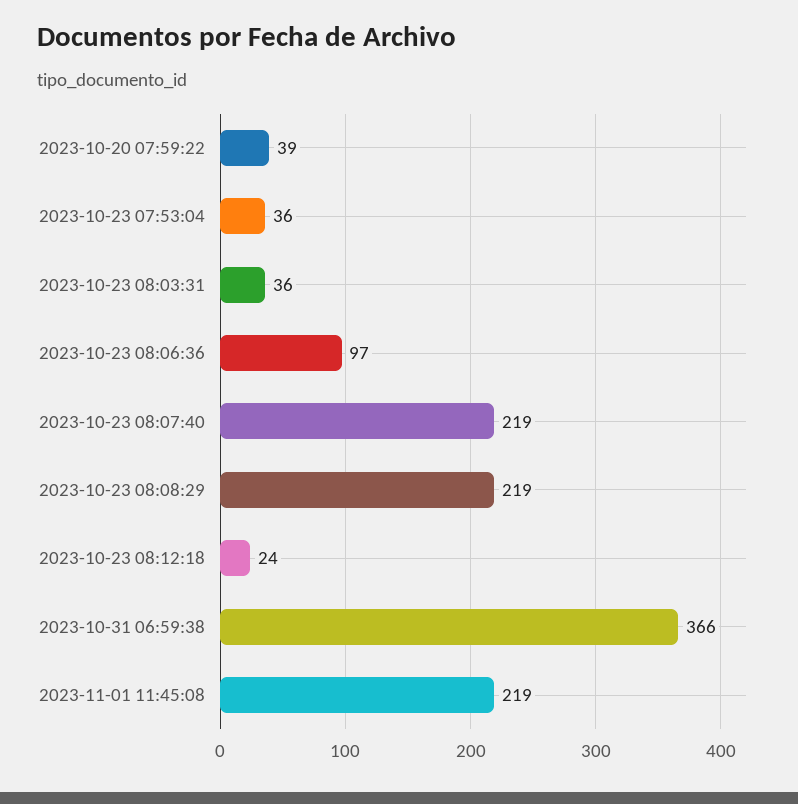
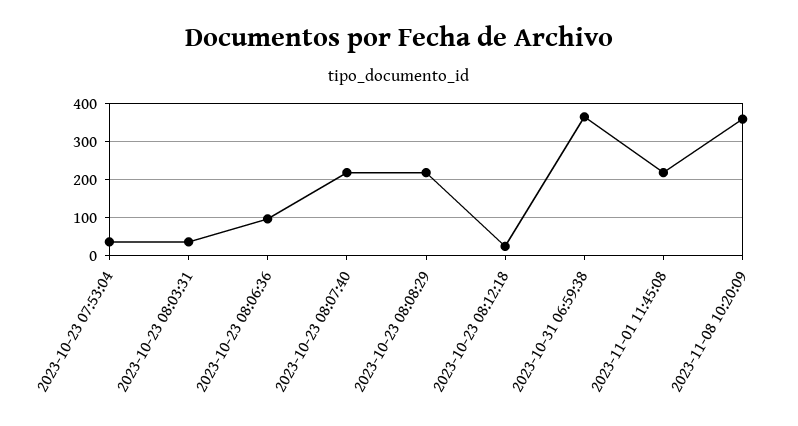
2023-10-20 07:59:22: 39 -> none
2023-11-08 10:20:09: none -> 360

